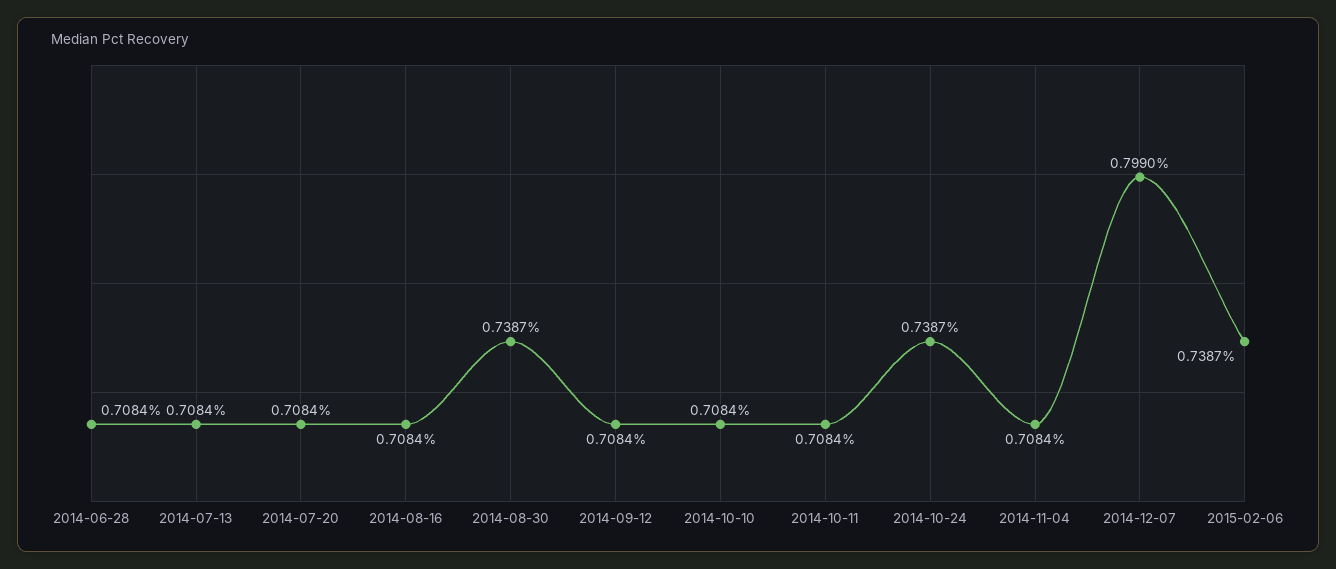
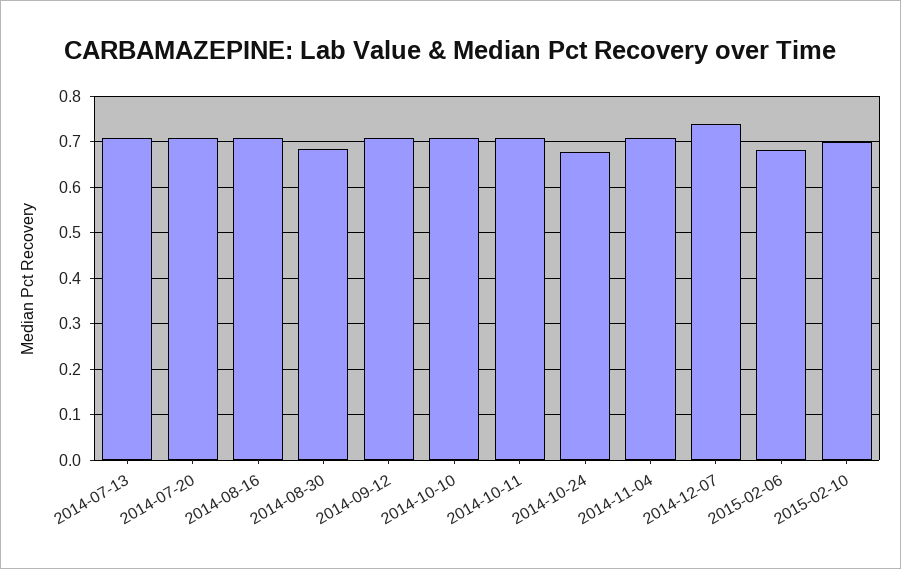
2014-06-28: 0.7084 -> none
2014-08-30: 0.7387 -> 0.68
2014-10-24: 0.7387 -> 0.68
2014-12-07: 0.799 -> 0.74
2015-02-06: 0.7387 -> 0.68
2015-02-10: none -> 0.7

